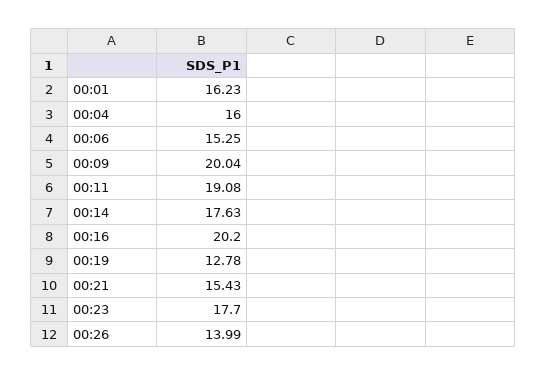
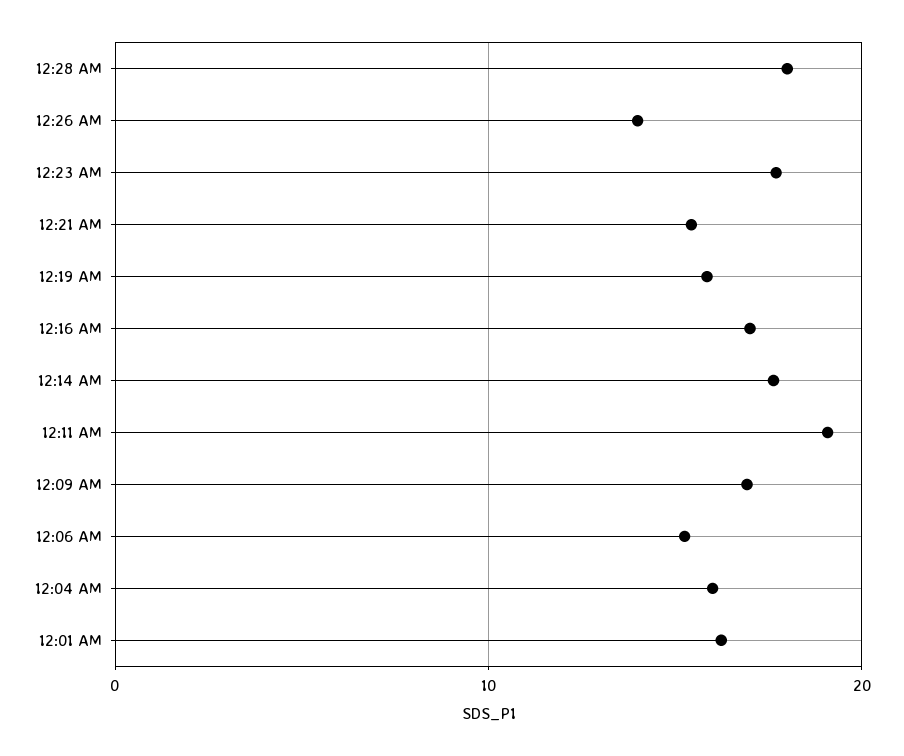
00:09: 20.04 -> 17
00:16: 20.2 -> 17
00:19: 12.78 -> 16
12:28 AM: none -> 18

